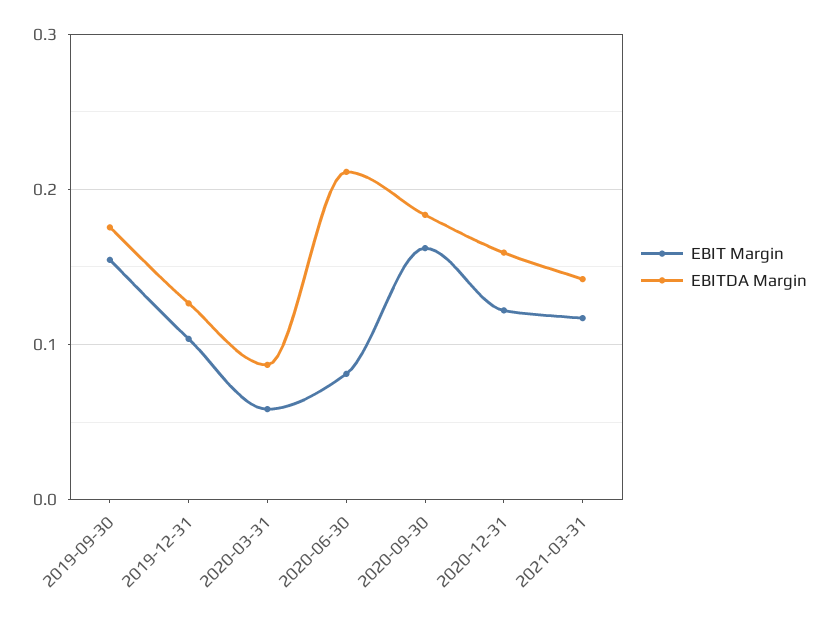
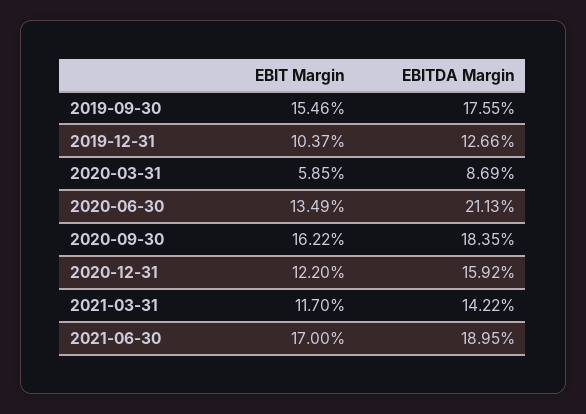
EBIT Margin, 2020-06-30: 0.08 -> 0.1349
EBIT Margin, 2021-06-30: none -> 0.17
EBITDA Margin, 2021-06-30: none -> 0.1895

